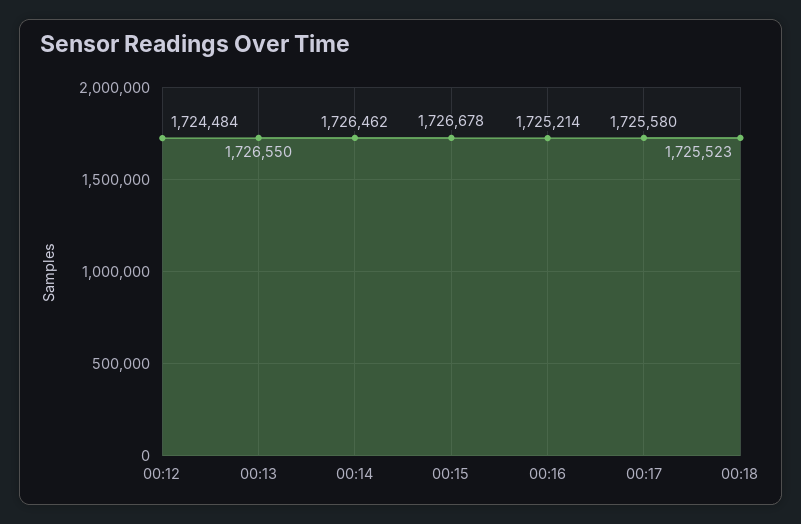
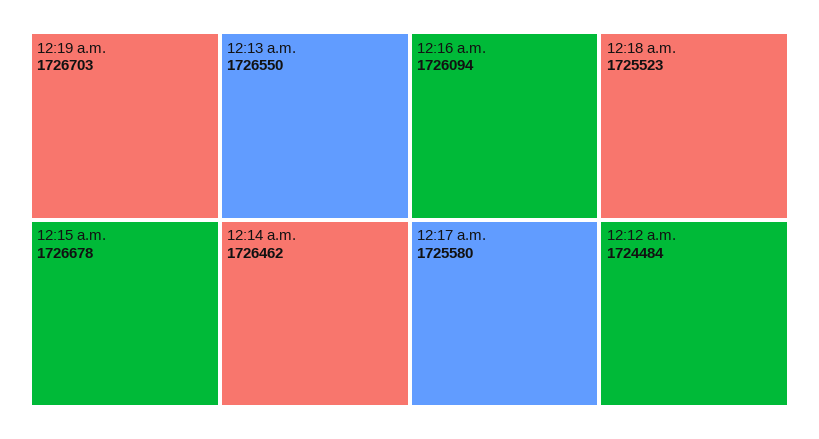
00:16: 1725214 -> 1726094
12:19 a.m.: none -> 1726703

